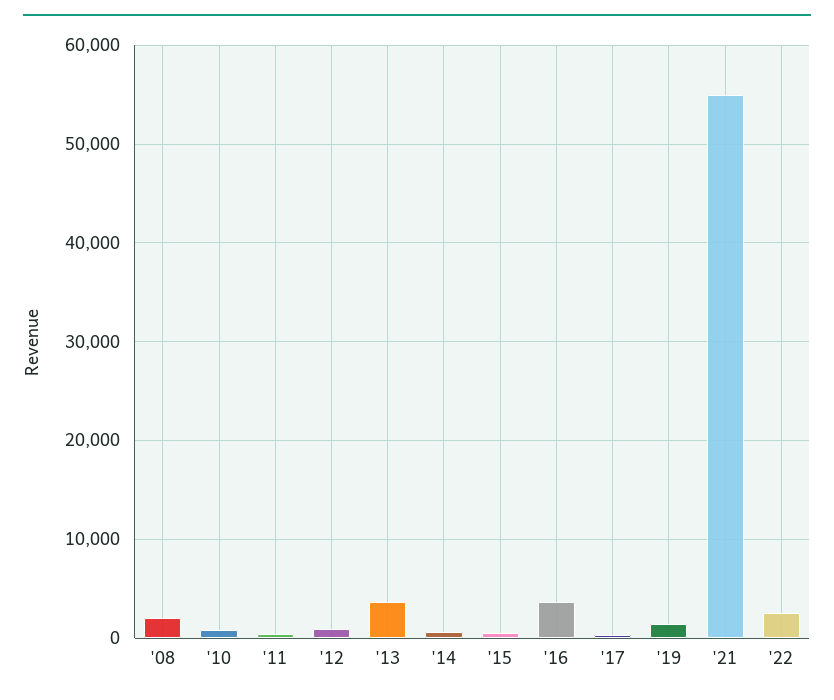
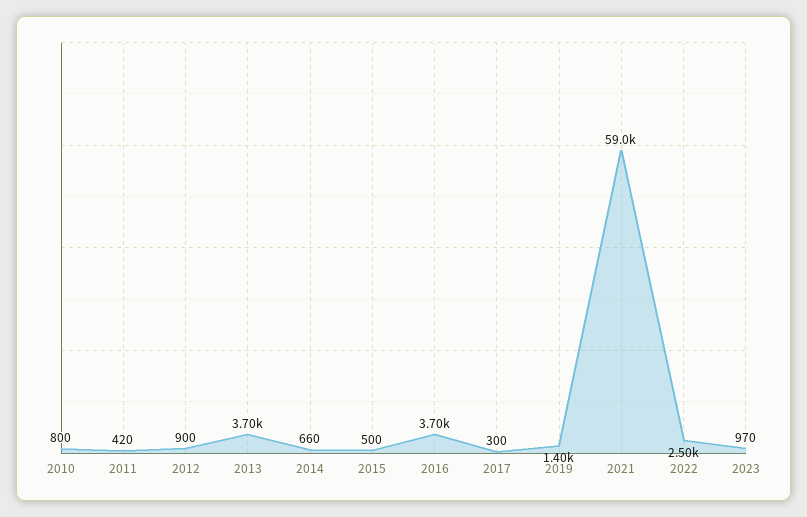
'08: 2000 -> none
'21: 55000 -> 59000
2023: none -> 970

